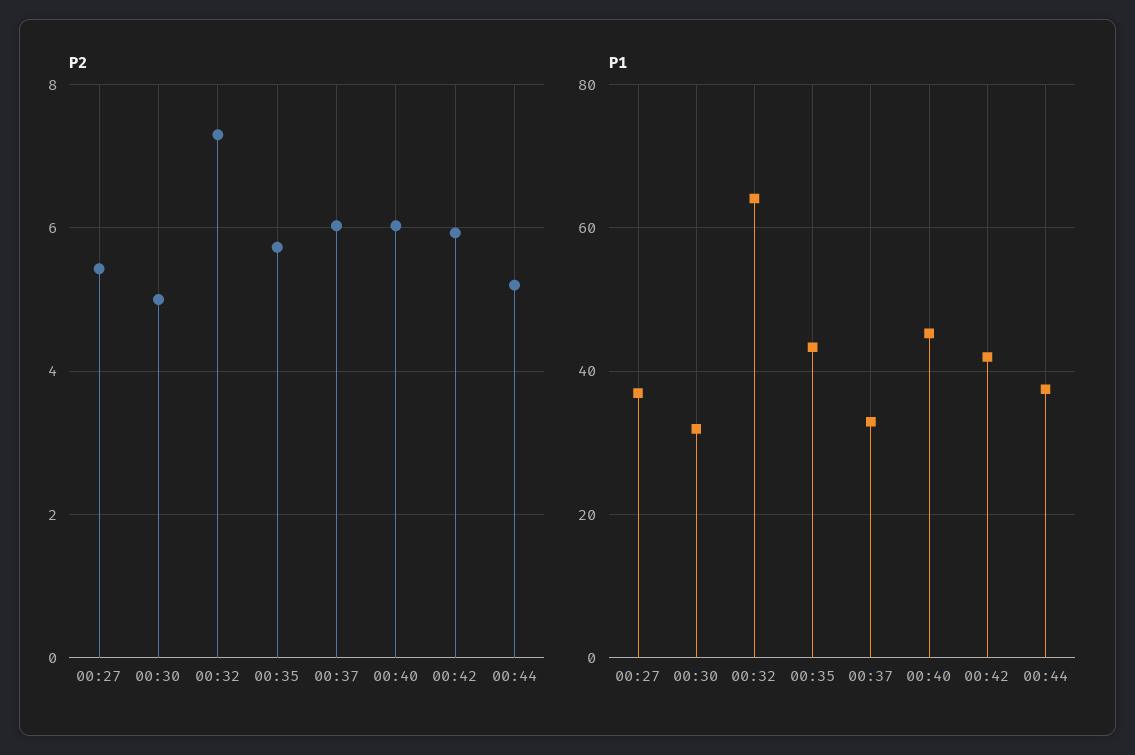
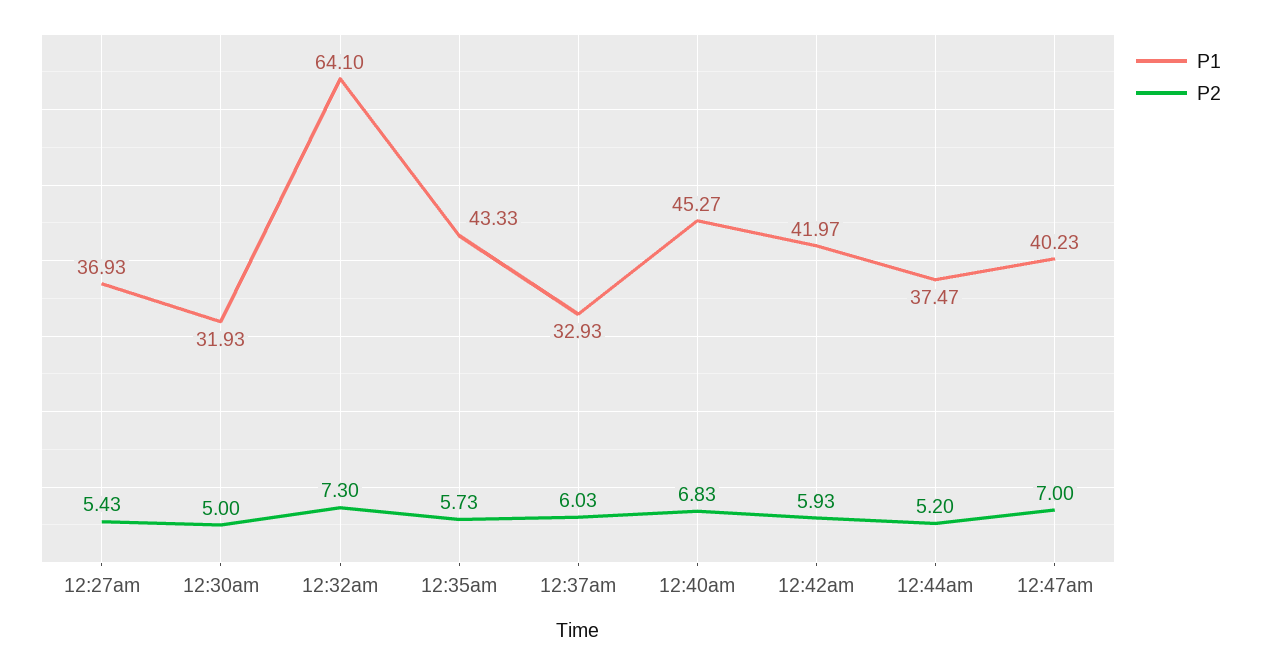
P2, 00:40: 6 -> 6.83
P1, 12:47am: none -> 40.23
P2, 12:47am: none -> 7

